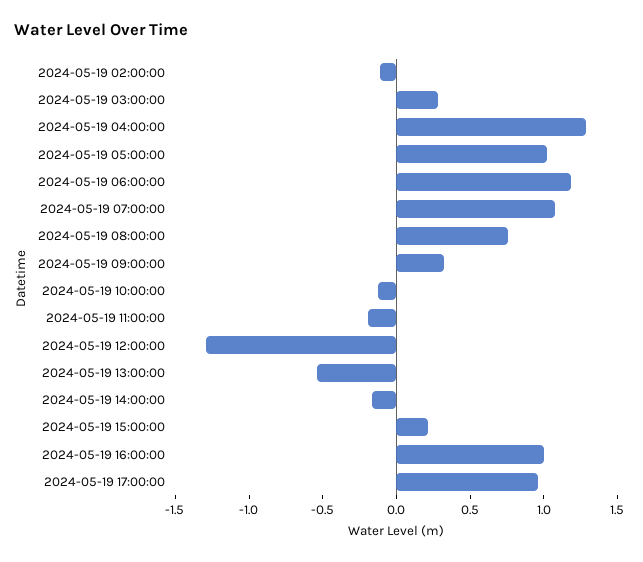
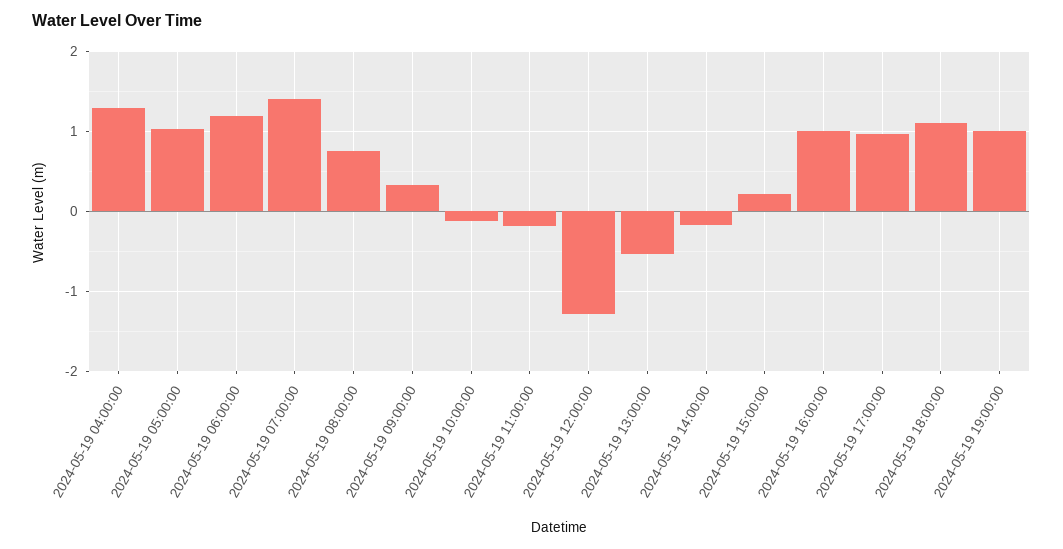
2024-05-19 02:00:00: -0.1 -> none
2024-05-19 03:00:00: 0.3 -> none
2024-05-19 07:00:00: 1.1 -> 1.4
2024-05-19 18:00:00: none -> 1.1
2024-05-19 19:00:00: none -> 1

